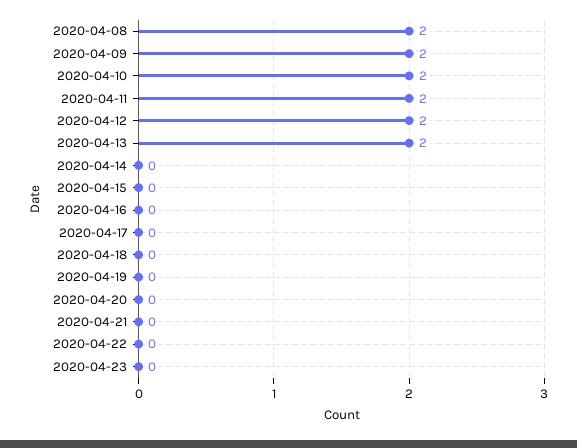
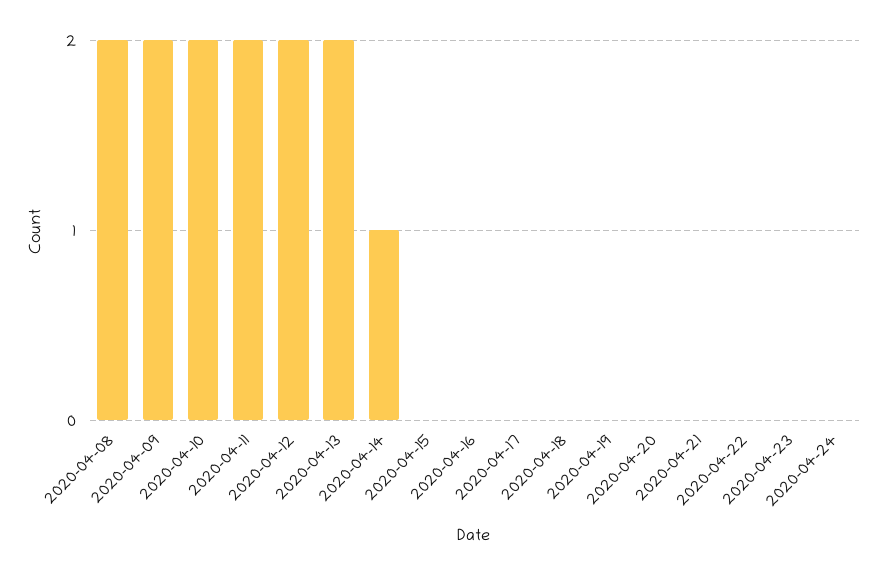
2020-04-14: 0 -> 1
2020-04-24: none -> 0

